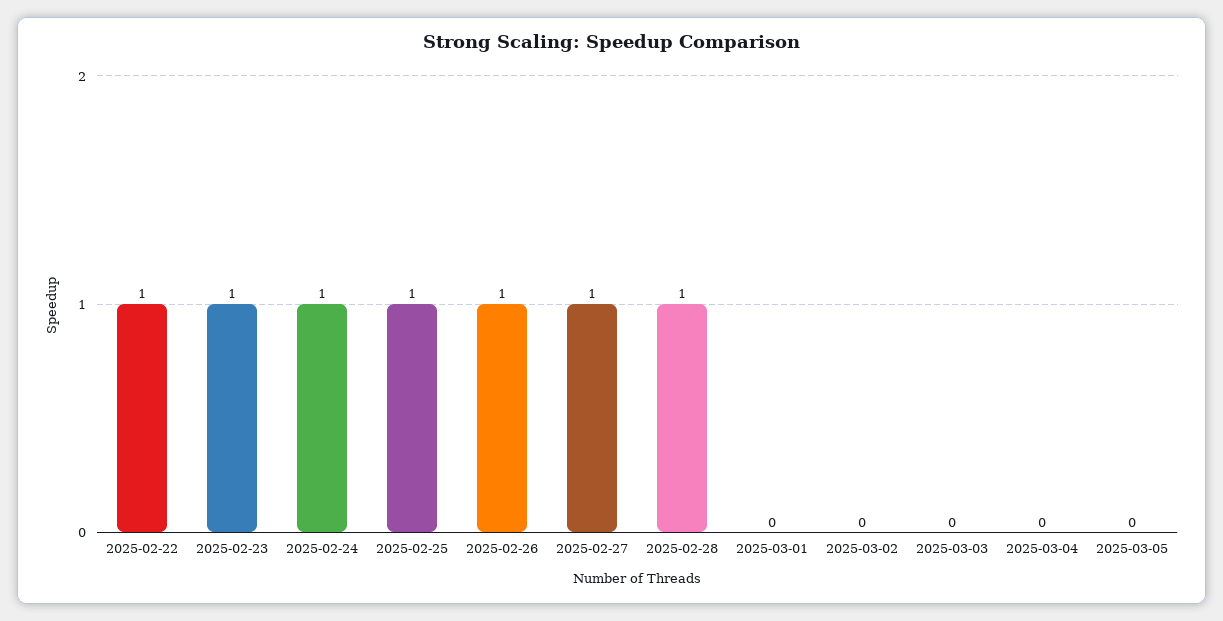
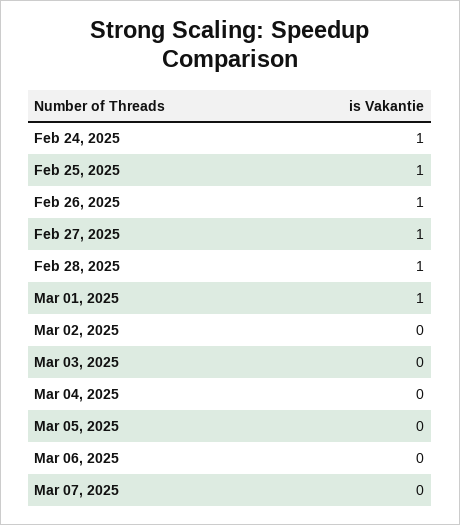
2025-02-22: 1 -> none
2025-02-23: 1 -> none
2025-03-01: 0 -> 1
Mar 06, 2025: none -> 0
Mar 07, 2025: none -> 0

